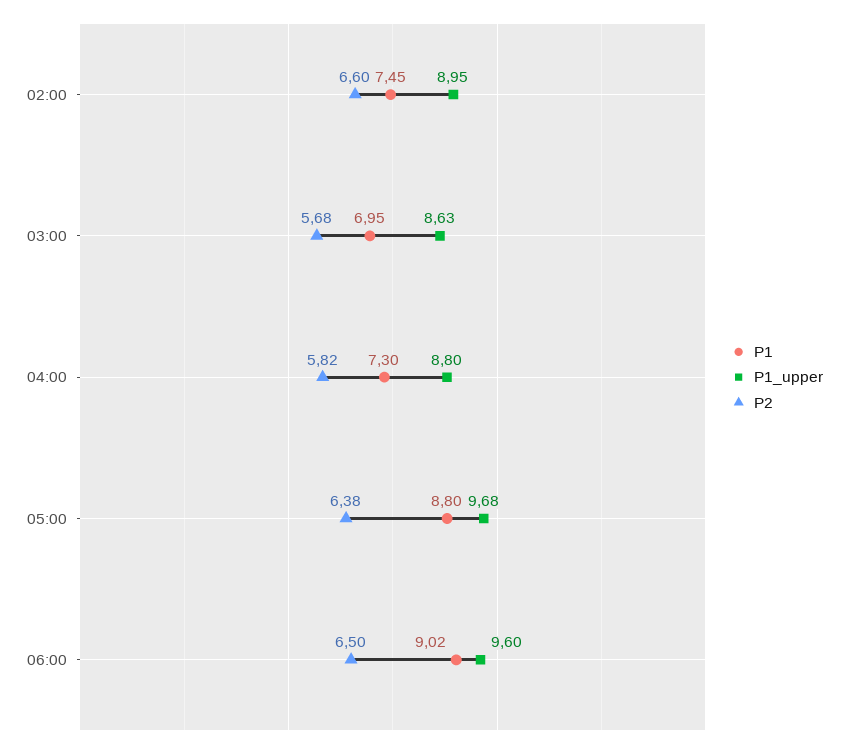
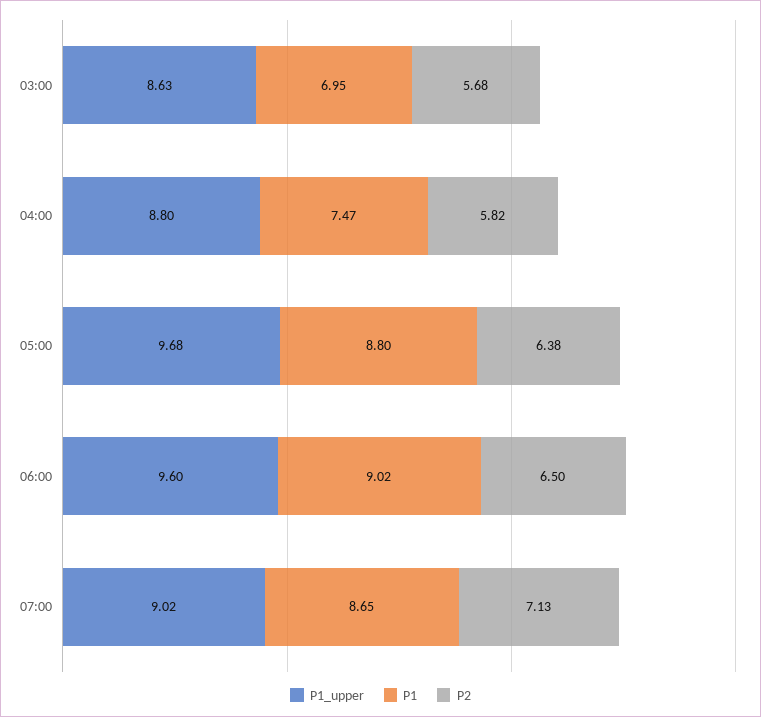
P1, 02:00: 7.45 -> none
P1_upper, 02:00: 8.95 -> none
P2, 02:00: 6.6 -> none
P1, 04:00: 7.3 -> 7.47
P1_upper, 07:00: none -> 9.02
P1, 07:00: none -> 8.65
P2, 07:00: none -> 7.13

